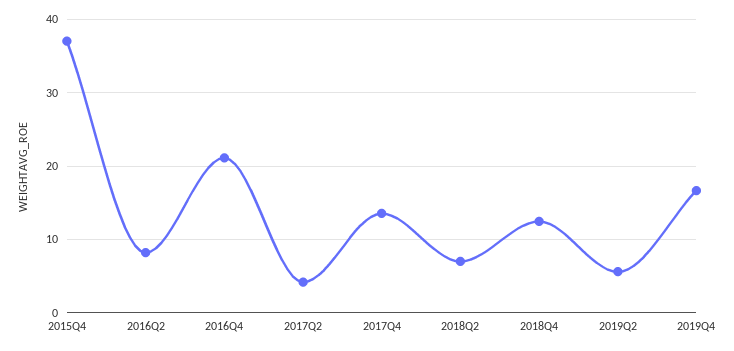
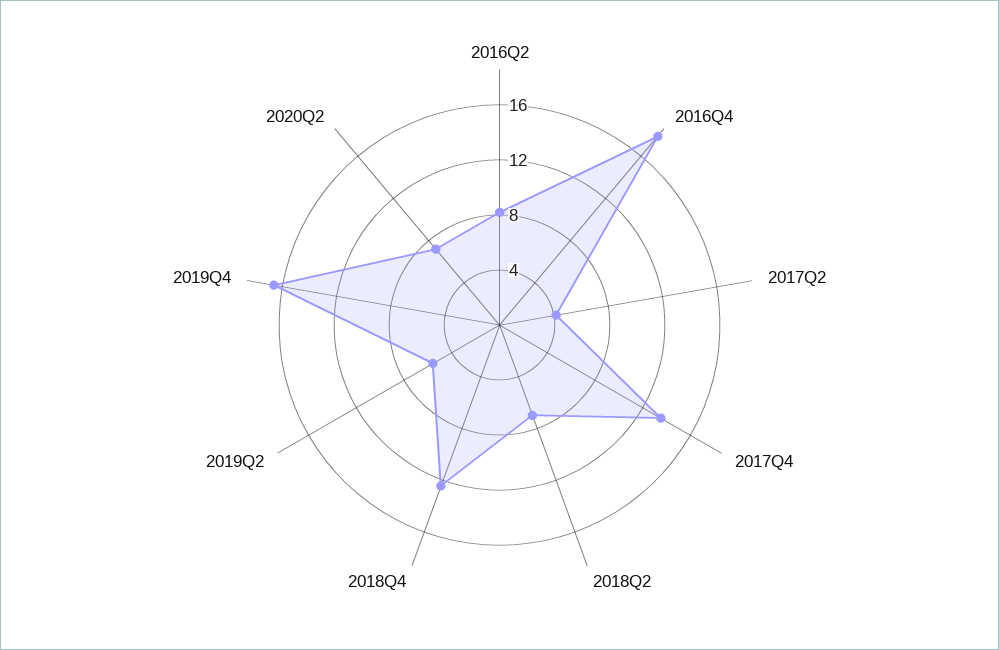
2015Q4: 37 -> none
2016Q4: 21 -> 18
2020Q2: none -> 7

